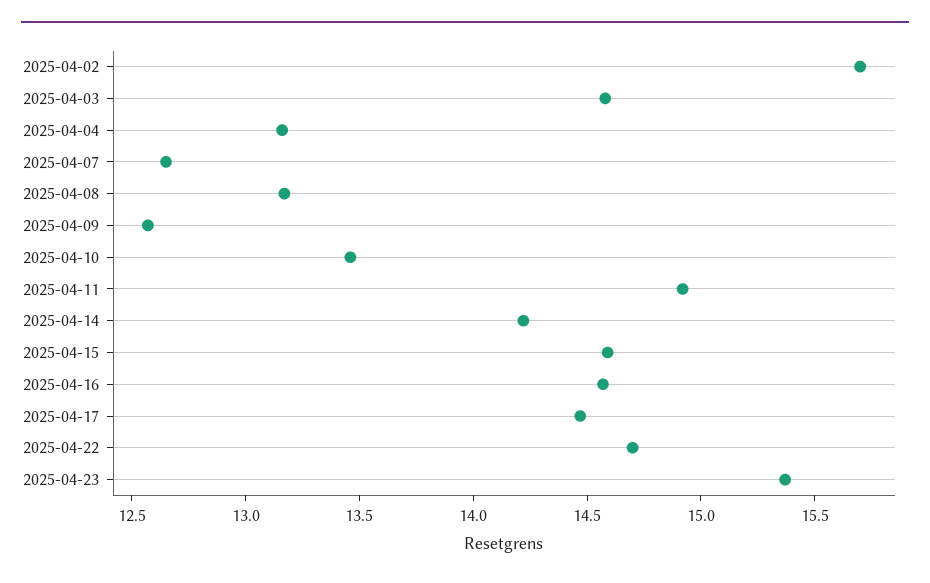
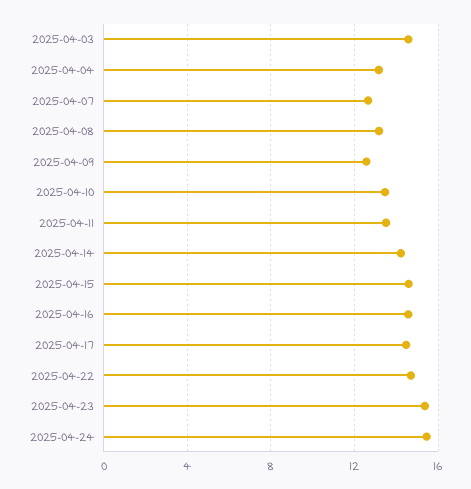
2025-04-02: 15.7 -> none
2025-04-11: 14.9 -> 13.5
2025-04-24: none -> 15.5

